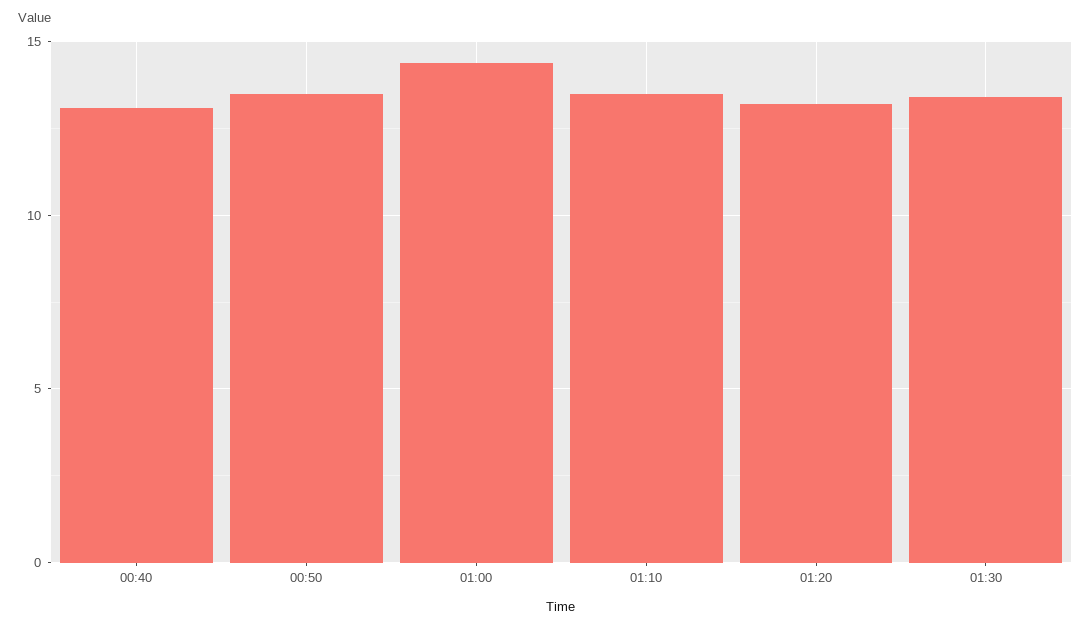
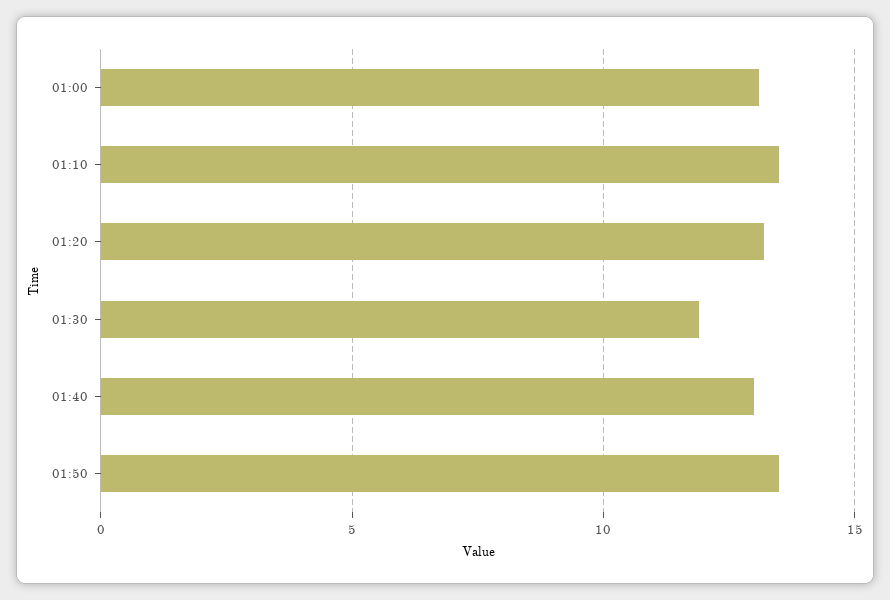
00:40: 13 -> none
00:50: 13.5 -> none
01:00: 14.5 -> 13
01:30: 13.5 -> 12
01:40: none -> 13
01:50: none -> 13.5

